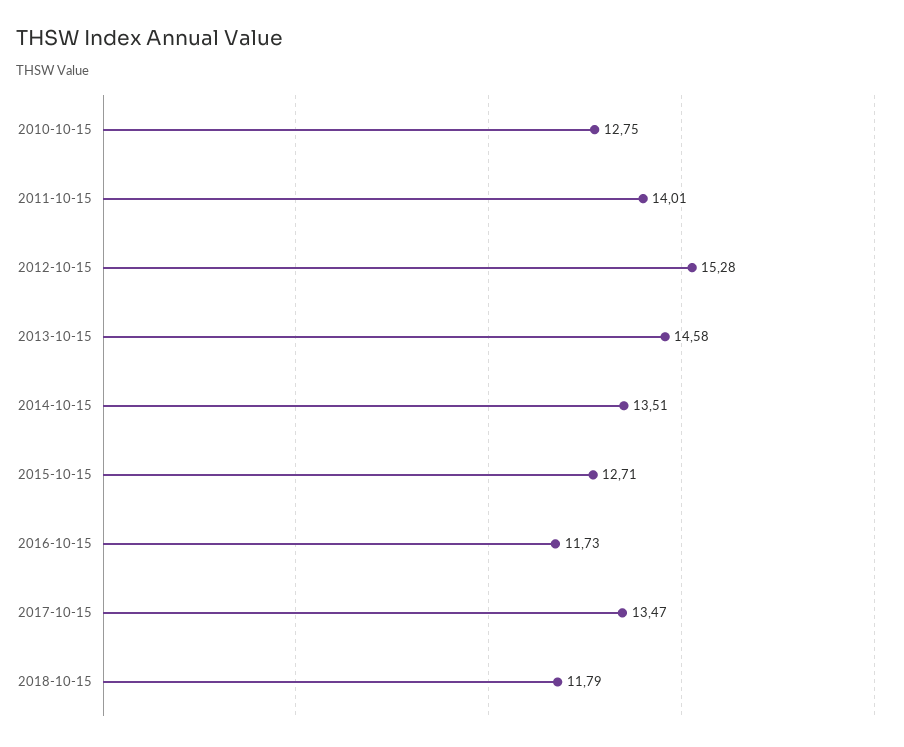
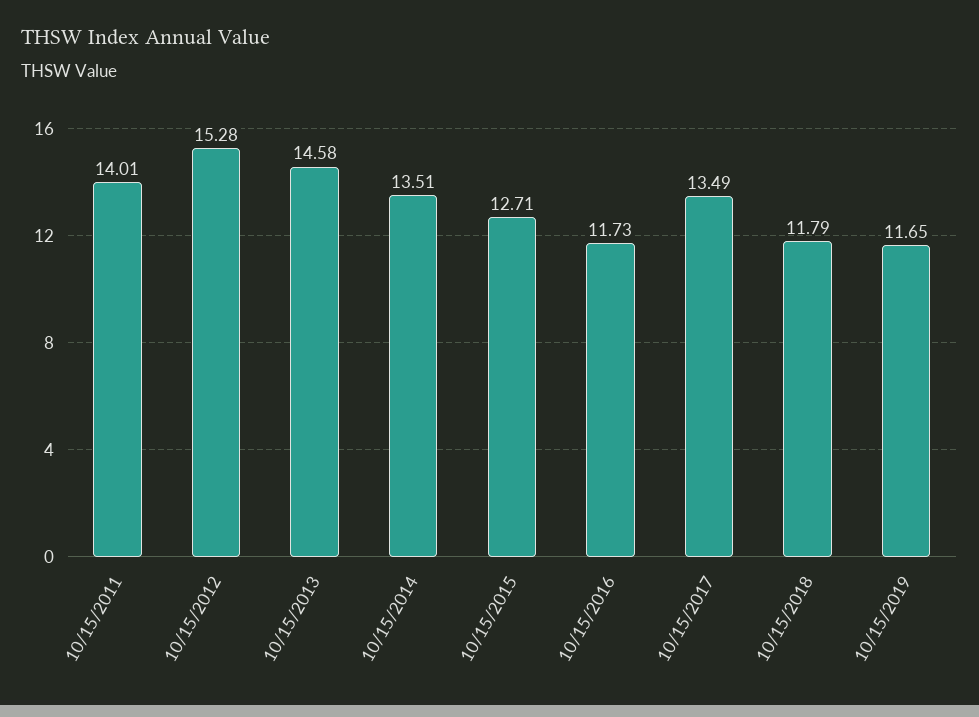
2010-10-15: 12.75 -> none
2017-10-15: 13.47 -> 13.49
10/15/2019: none -> 11.65

